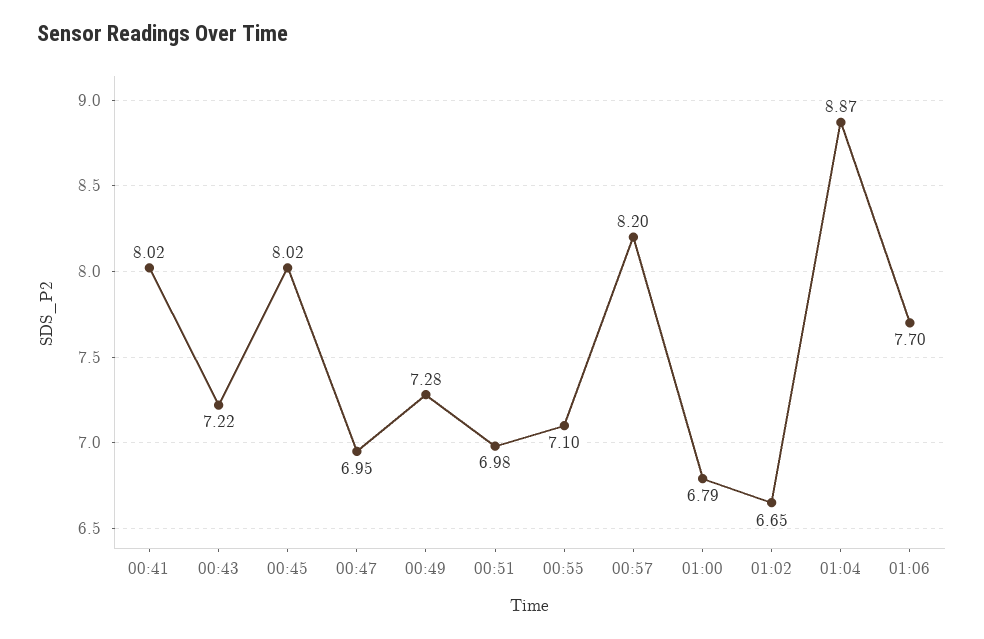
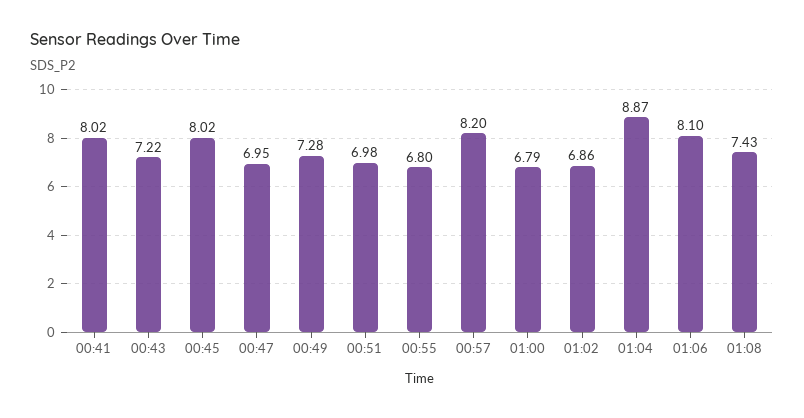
00:55: 7.1 -> 6.8
01:02: 6.65 -> 6.86
01:06: 7.7 -> 8.1
01:08: none -> 7.43

